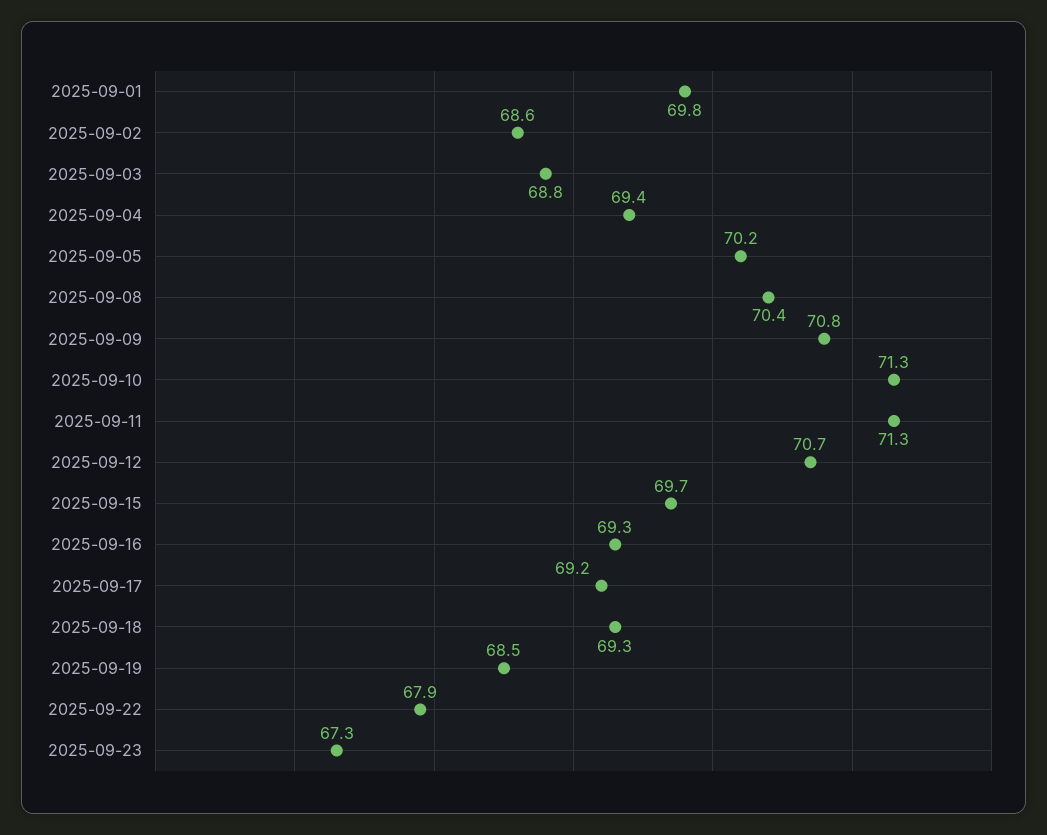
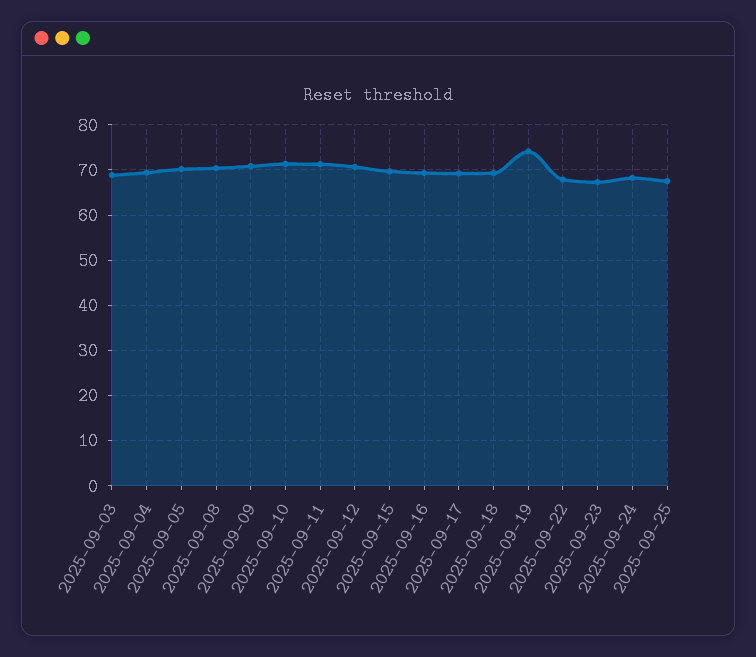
2025-09-01: 69.8 -> none
2025-09-02: 68.6 -> none
2025-09-19: 68.5 -> 74
2025-09-24: none -> 68
2025-09-25: none -> 68

